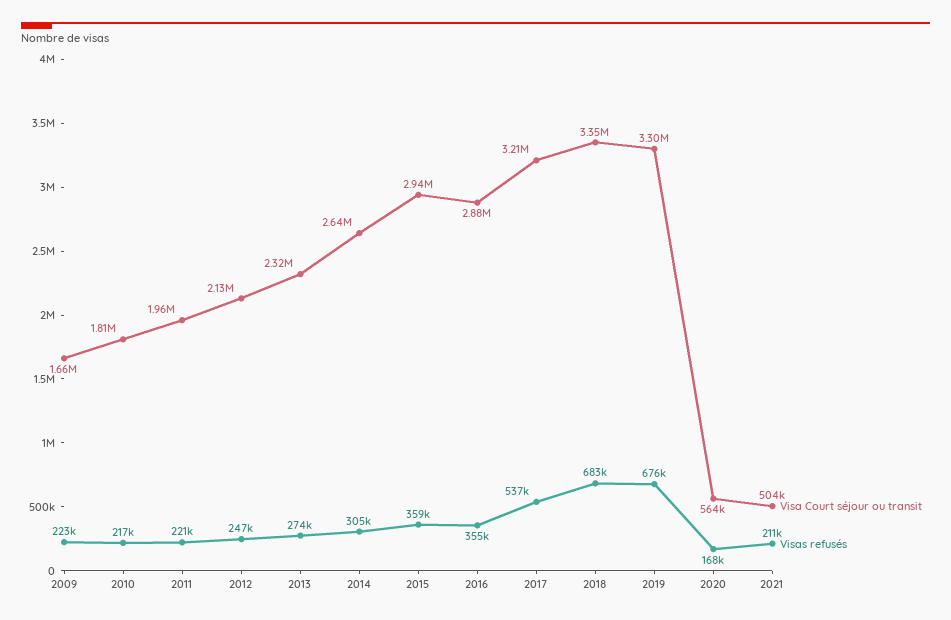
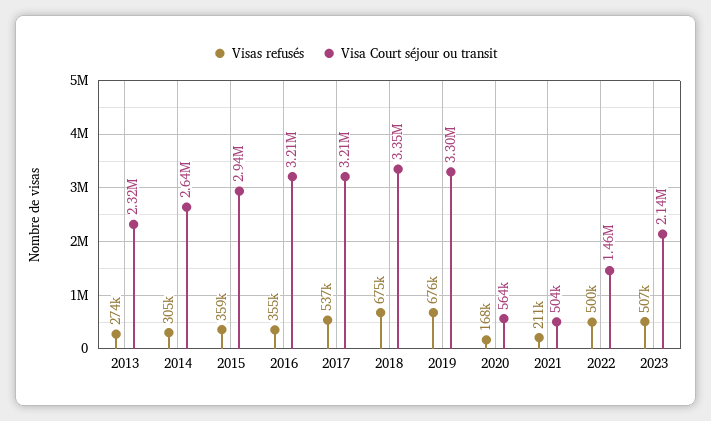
Visa Court séjour ou transit, 2009: 1660000 -> none
Visas refusés, 2009: 223000 -> none
Visa Court séjour ou transit, 2010: 1810000 -> none
Visas refusés, 2010: 217000 -> none
Visa Court séjour ou transit, 2011: 1960000 -> none
Visas refusés, 2011: 221000 -> none
Visa Court séjour ou transit, 2012: 2130000 -> none
Visas refusés, 2012: 247000 -> none
Visa Court séjour ou transit, 2016: 2880000 -> 3210000
Visas refusés, 2018: 683000 -> 675000
Visas refusés, 2022: none -> 500000
Visa Court séjour ou transit, 2022: none -> 1460000
Visas refusés, 2023: none -> 507000
Visa Court séjour ou transit, 2023: none -> 2140000

